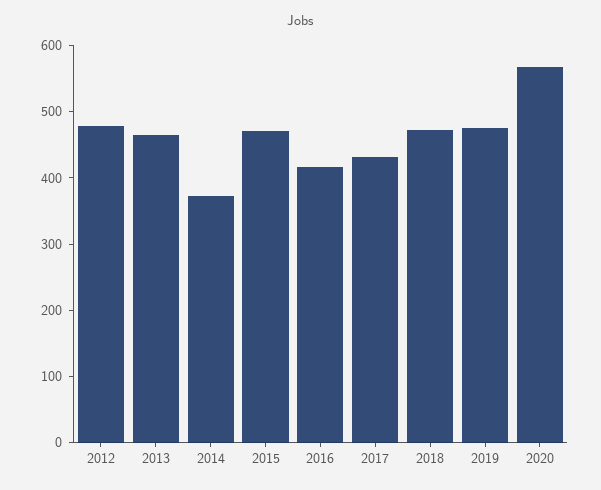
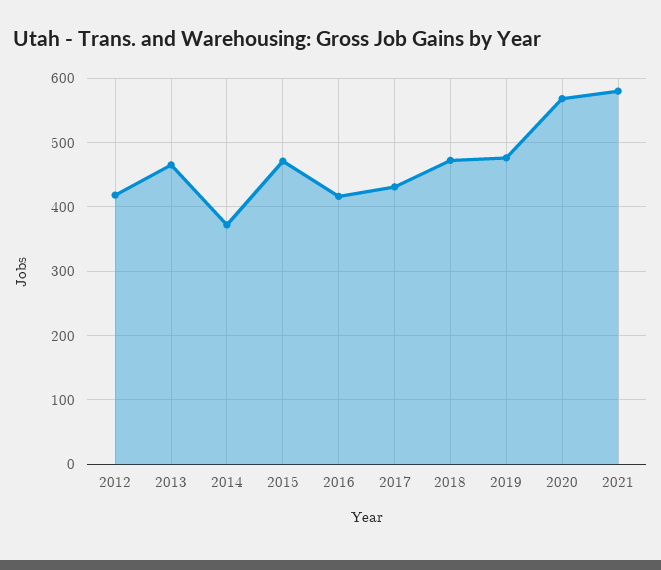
2012: 480 -> 420
2021: none -> 580

